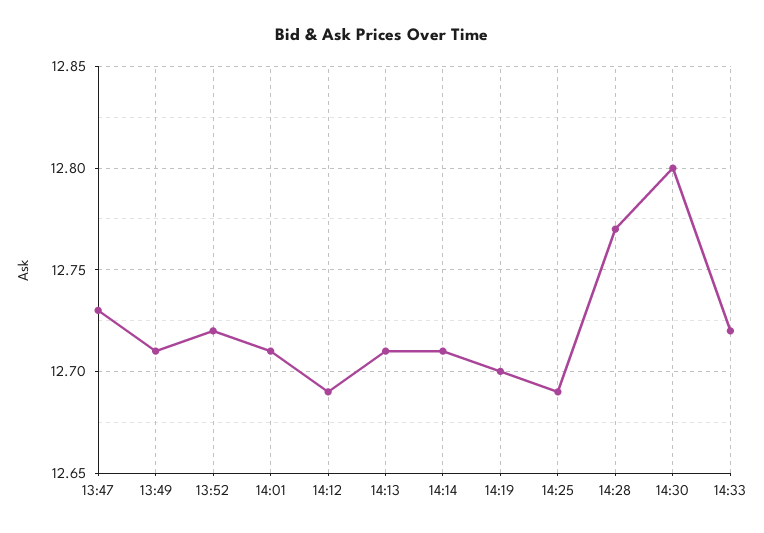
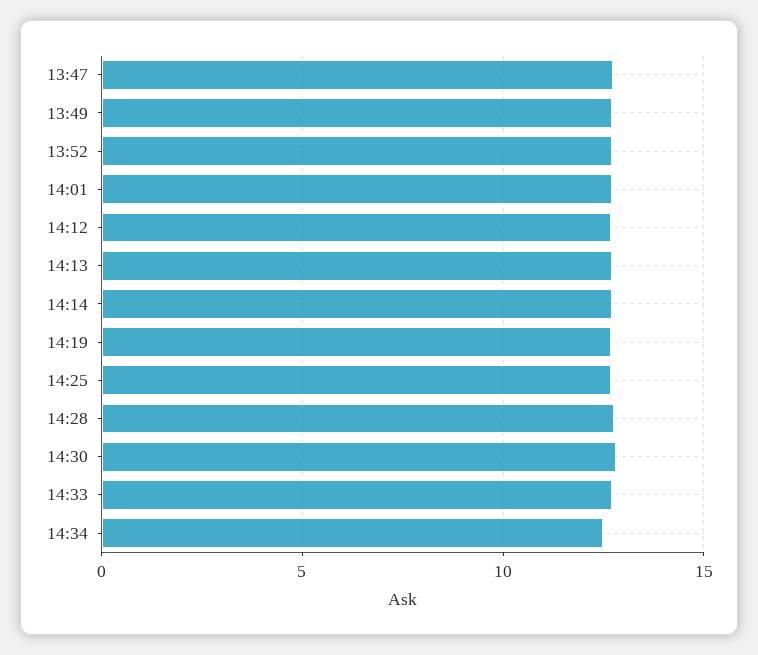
14:34: none -> 12.5

